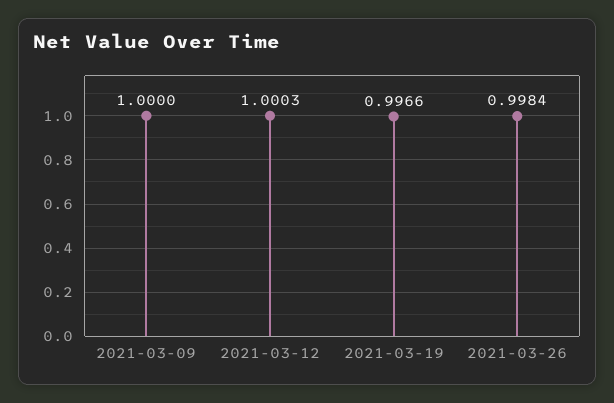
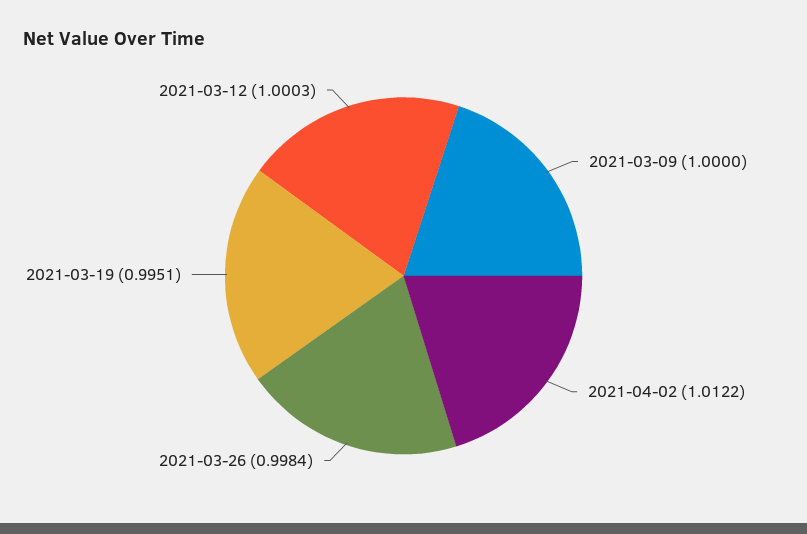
2021-03-19: 0.9966 -> 0.9951
2021-04-02: none -> 1.0122

